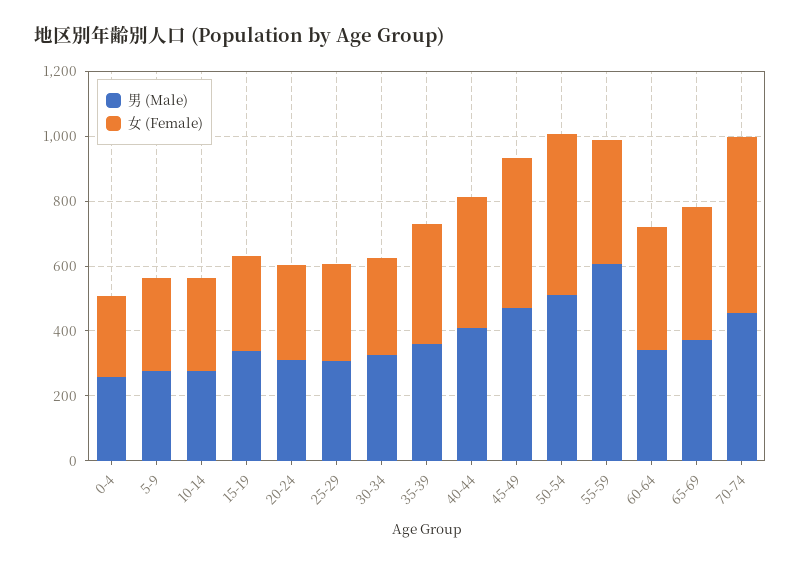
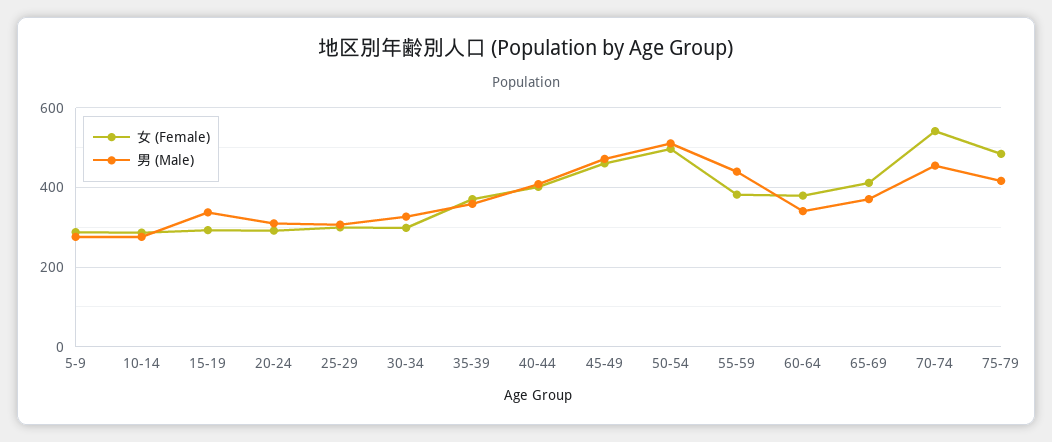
男 (Male), 0-4: 250 -> none
女 (Female), 0-4: 250 -> none
男 (Male), 55-59: 600 -> 440
女 (Female), 75-79: none -> 480
男 (Male), 75-79: none -> 420

